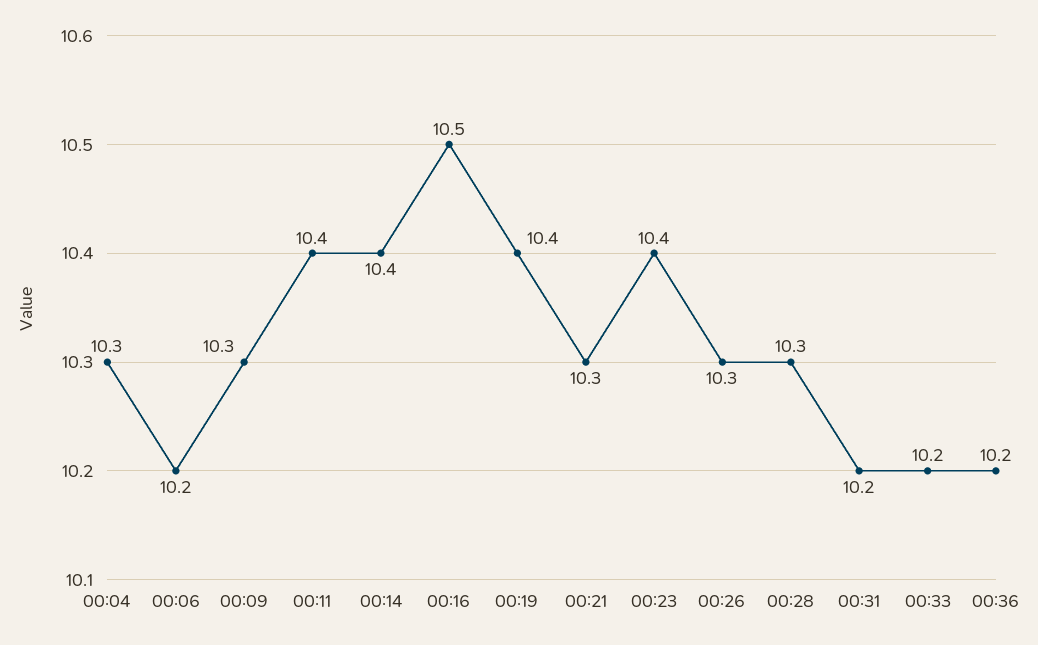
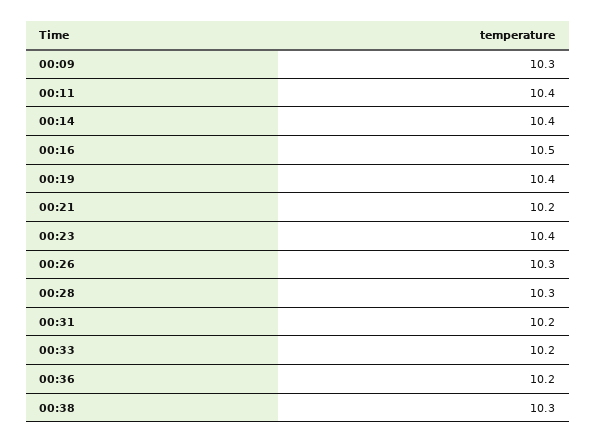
00:04: 10.3 -> none
00:06: 10.2 -> none
00:21: 10.3 -> 10.2
00:38: none -> 10.3

